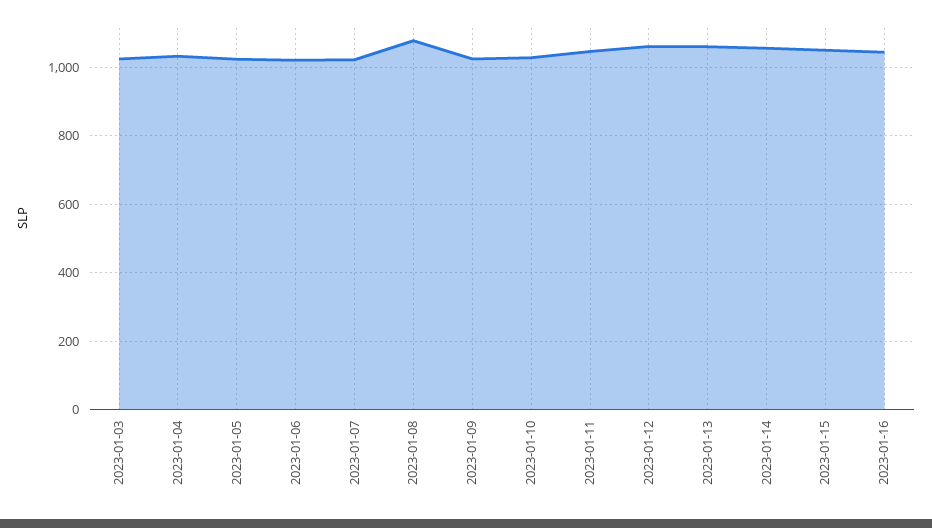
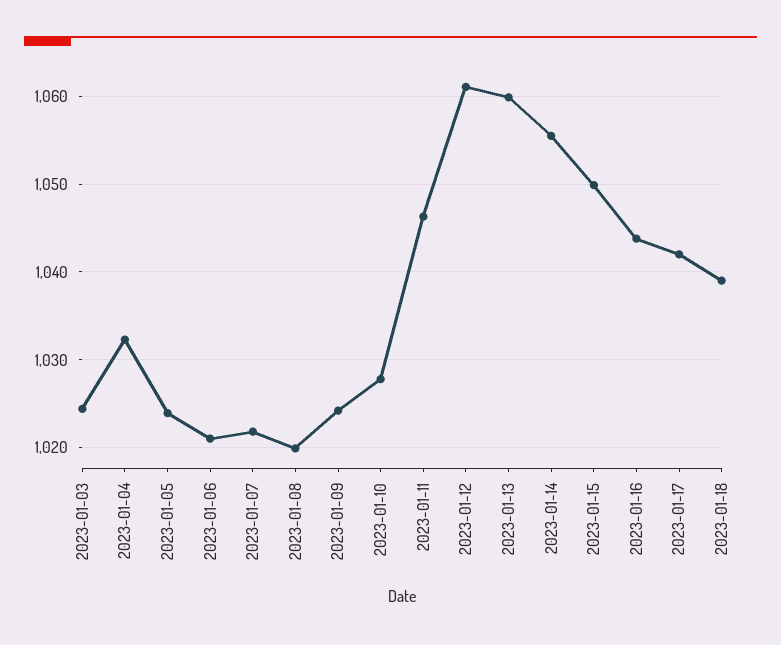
2023-01-08: 1080 -> 1020
2023-01-17: none -> 1042
2023-01-18: none -> 1039

